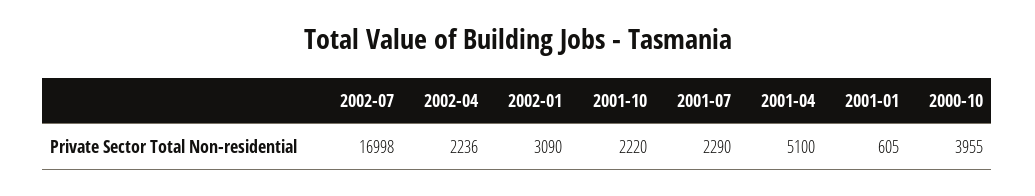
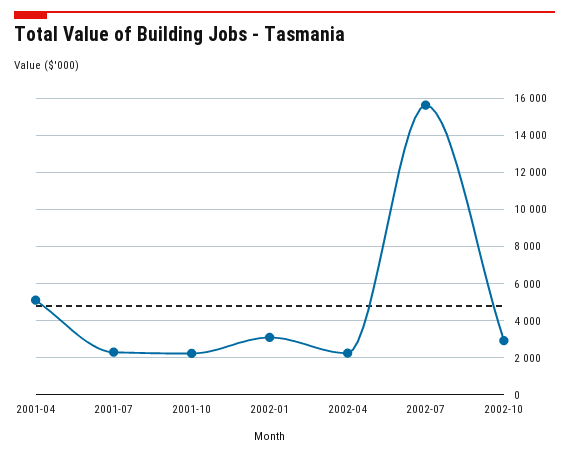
2002-07: 16998 -> 15500
2001-01: 605 -> none
2000-10: 3955 -> none
2002-10: none -> 3000

